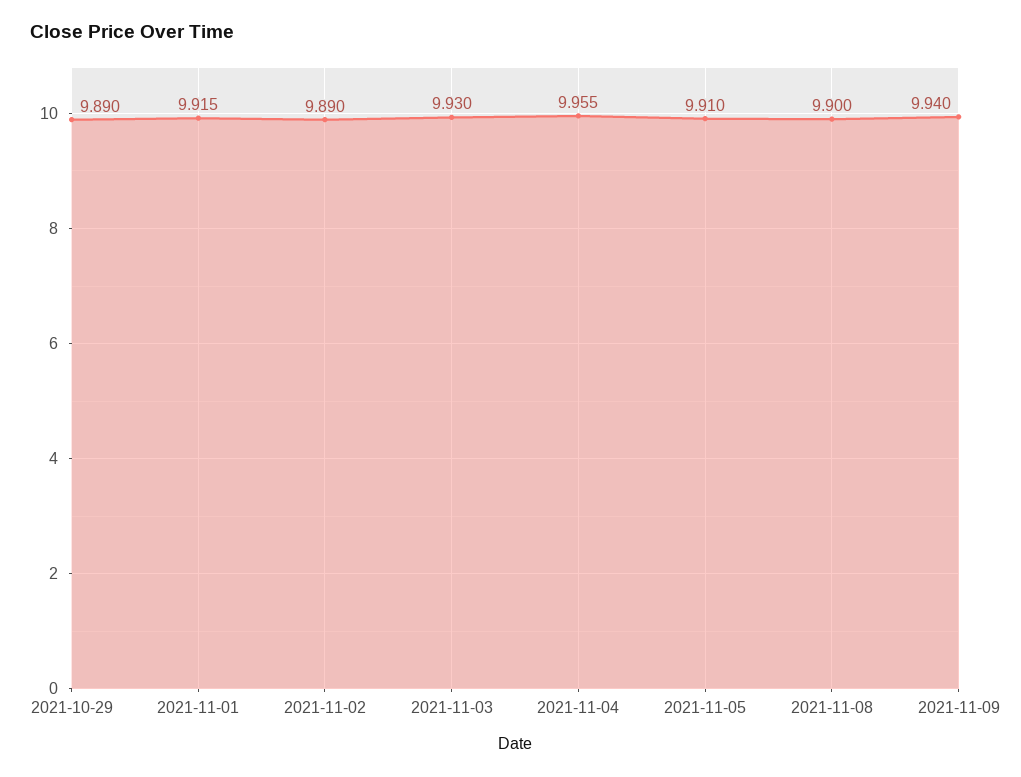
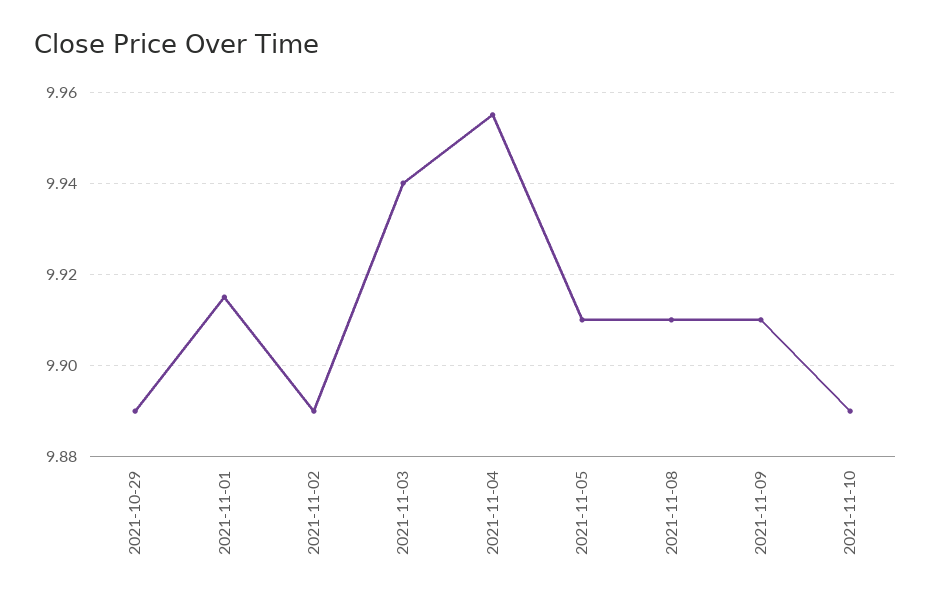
2021-11-03: 9.93 -> 9.94
2021-11-08: 9.9 -> 9.91
2021-11-09: 9.94 -> 9.91
2021-11-10: none -> 9.89

